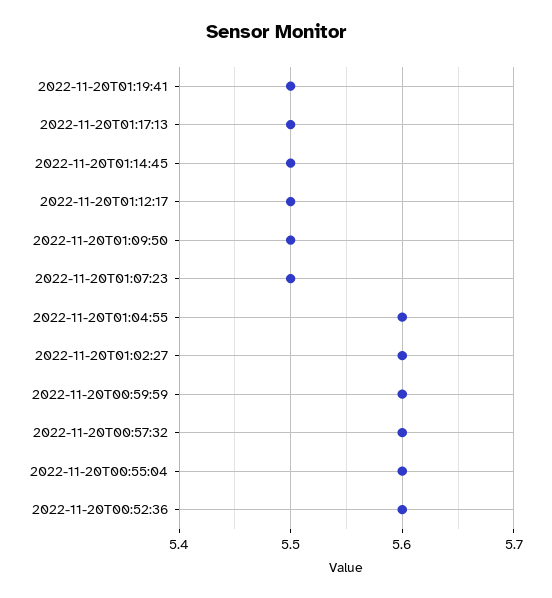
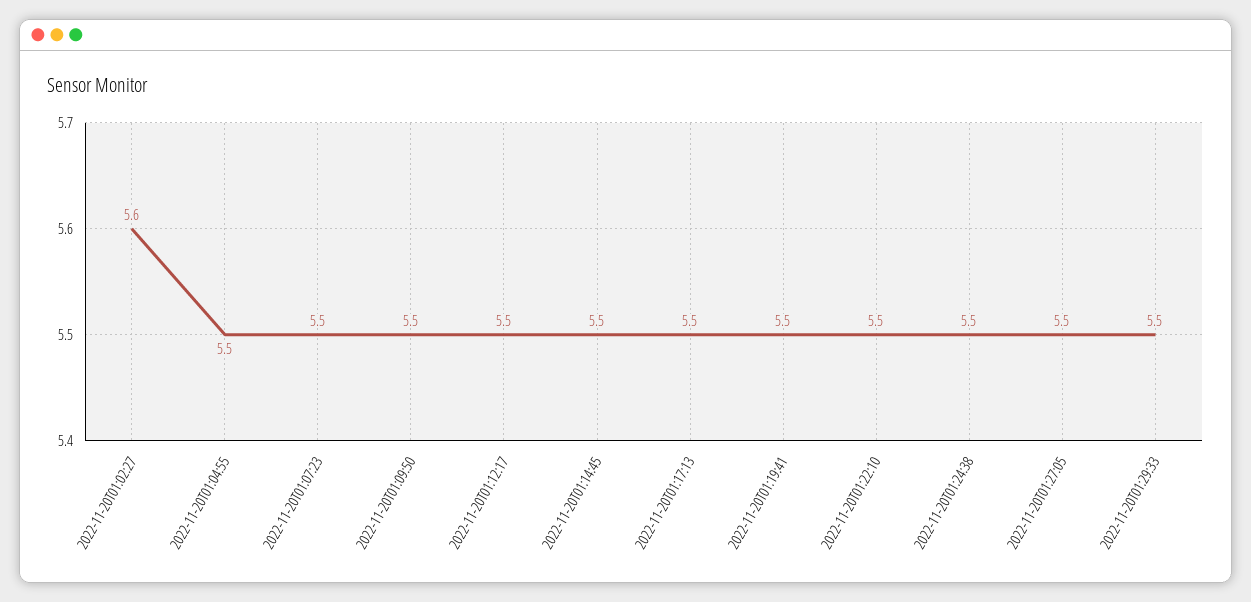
2022-11-20T01:04:55: 5.6 -> 5.5
2022-11-20T00:59:59: 5.6 -> none
2022-11-20T00:57:32: 5.6 -> none
2022-11-20T00:55:04: 5.6 -> none
2022-11-20T00:52:36: 5.6 -> none
2022-11-20T01:22:10: none -> 5.5
2022-11-20T01:24:38: none -> 5.5
2022-11-20T01:27:05: none -> 5.5
2022-11-20T01:29:33: none -> 5.5

